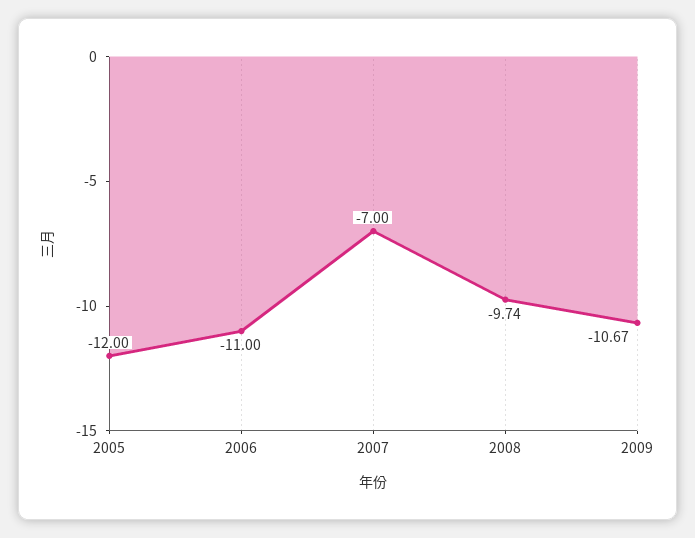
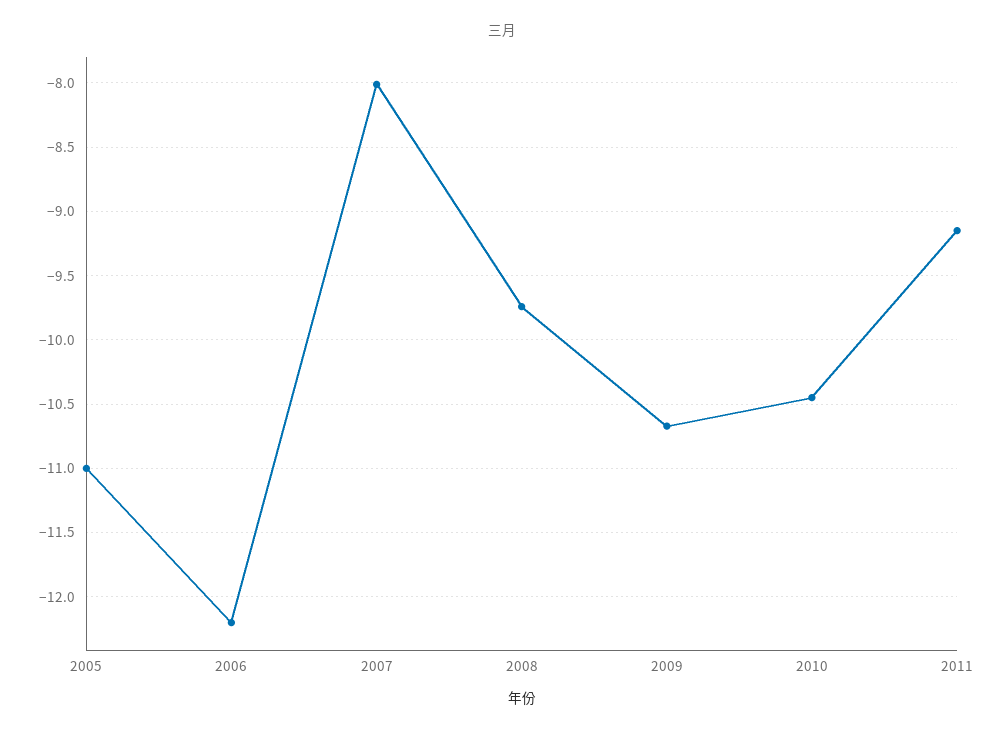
2005: -12 -> -11
2006: -11 -> -12.2
2007: -7 -> -8
2010: none -> -10.45
2011: none -> -9.15

